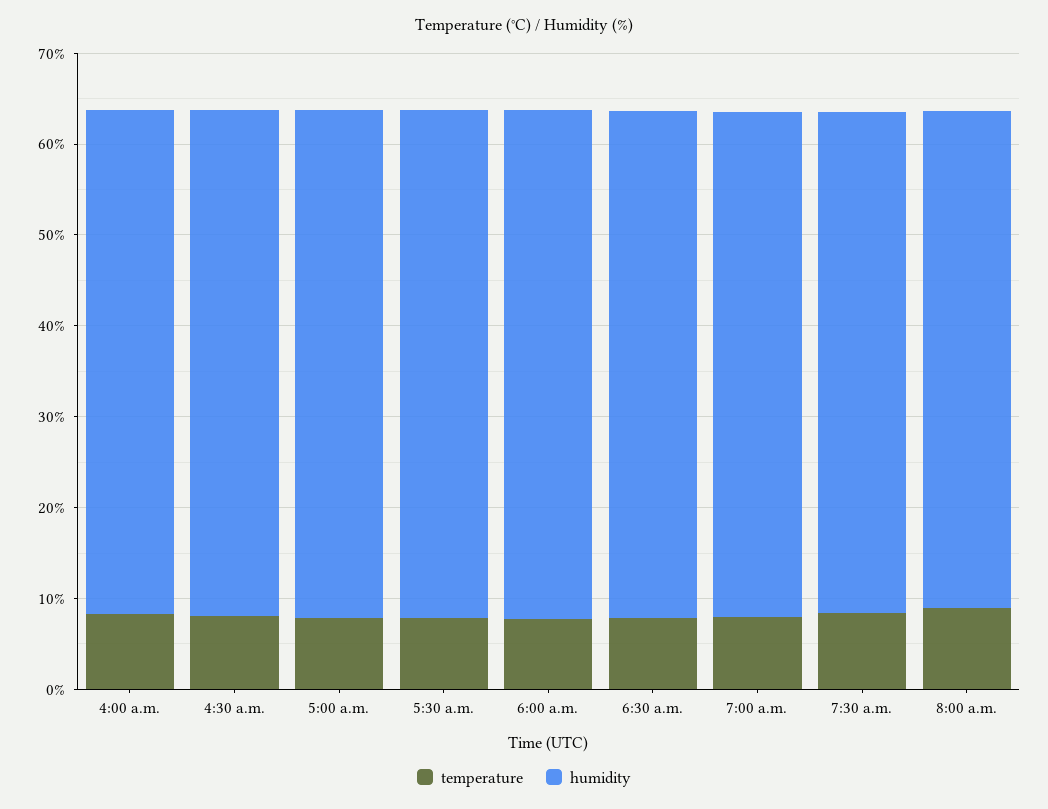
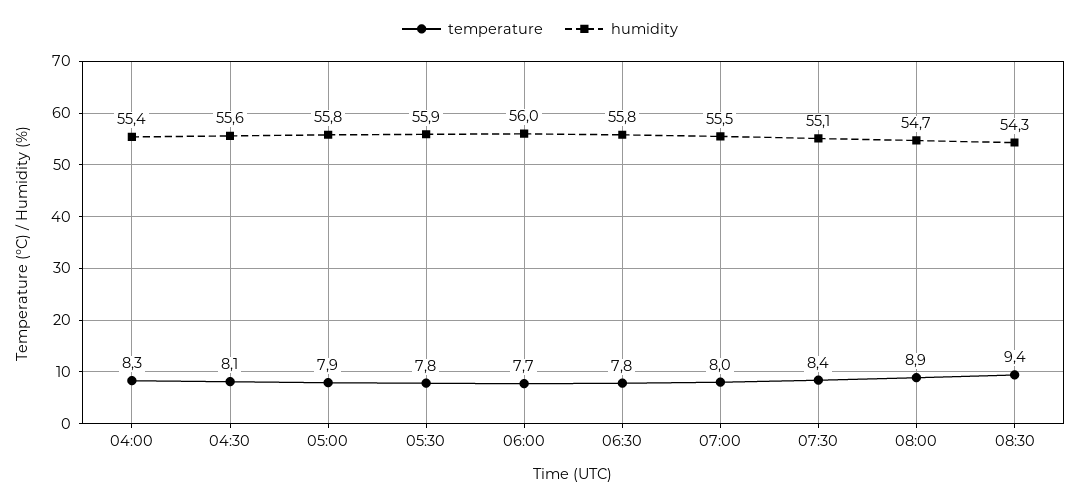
temperature, 08:30: none -> 9.4
humidity, 08:30: none -> 54.3

